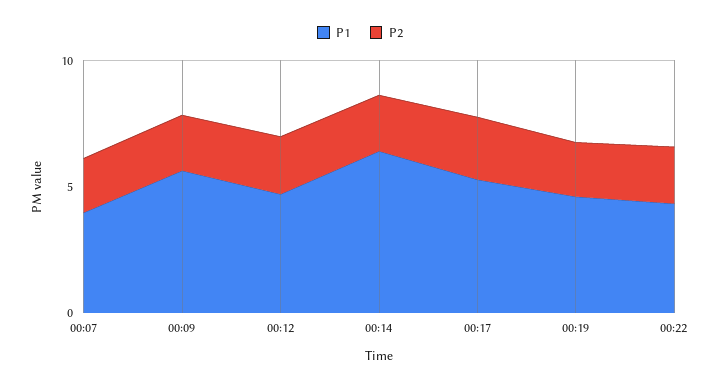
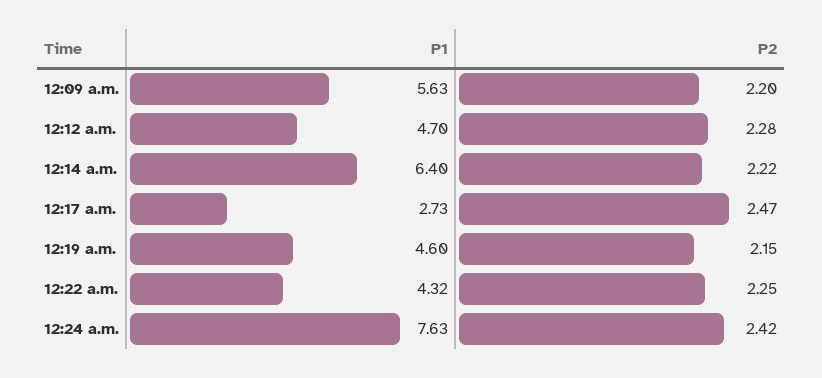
P1, 00:07: 4 -> none
P2, 00:07: 2 -> none
P1, 00:17: 5 -> 2.73
P1, 12:24 a.m.: none -> 7.63
P2, 12:24 a.m.: none -> 2.42

